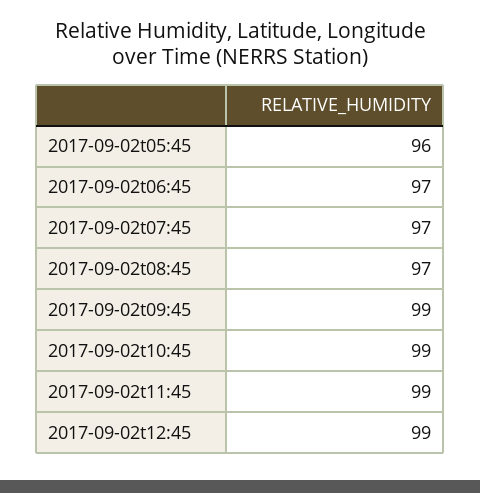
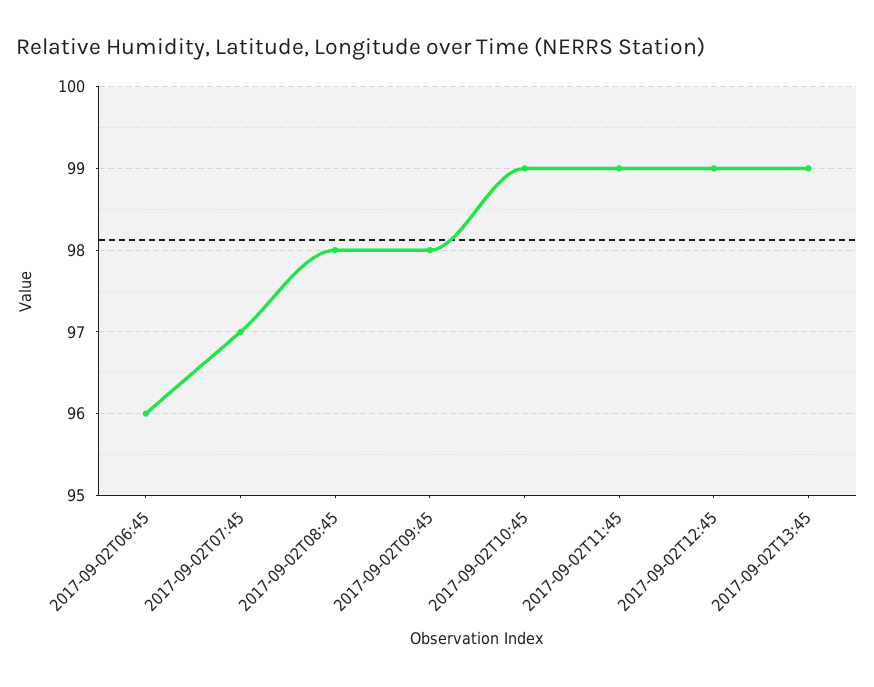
2017-09-02t05:45: 96 -> none
2017-09-02t06:45: 97 -> 96
2017-09-02t08:45: 97 -> 98
2017-09-02t09:45: 99 -> 98
2017-09-02T13:45: none -> 99

